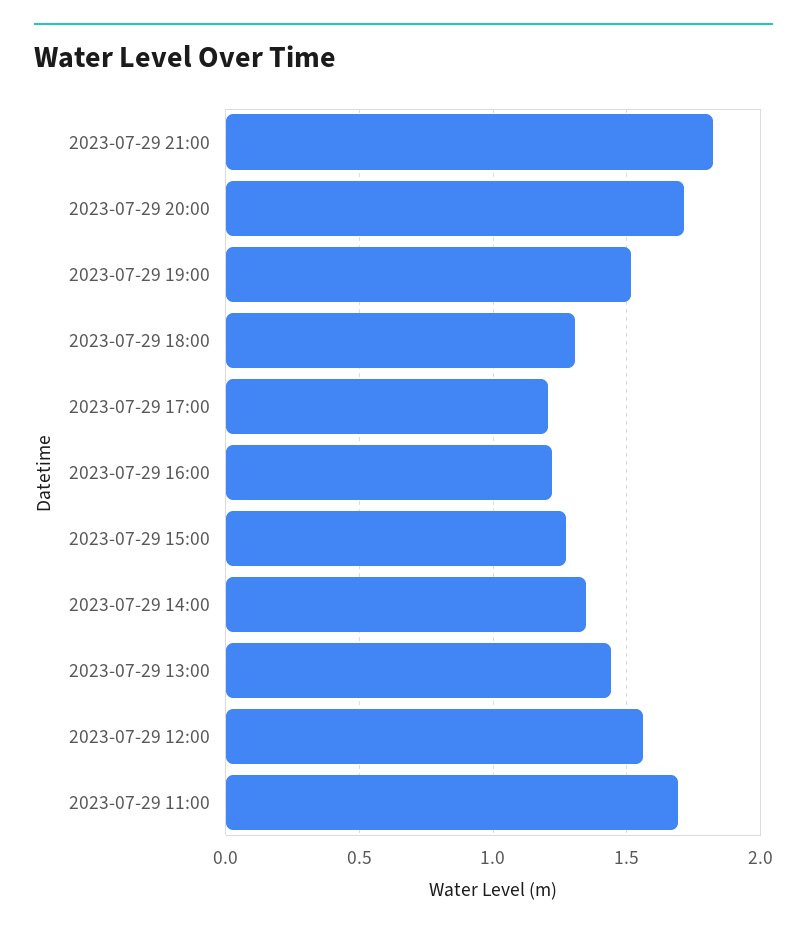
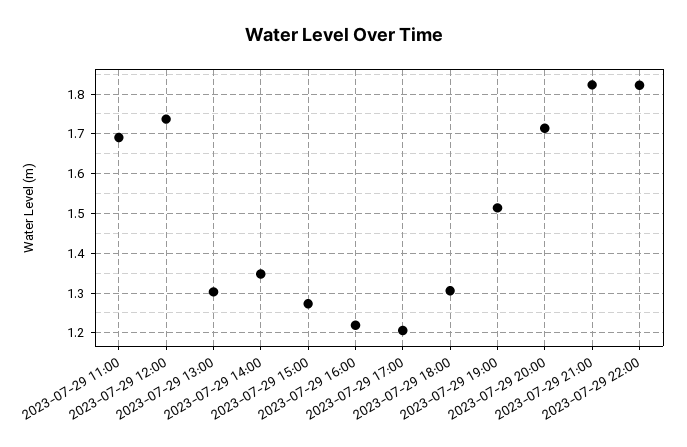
2023-07-29 13:00: 1.45 -> 1.3
2023-07-29 12:00: 1.55 -> 1.74
2023-07-29 22:00: none -> 1.82

